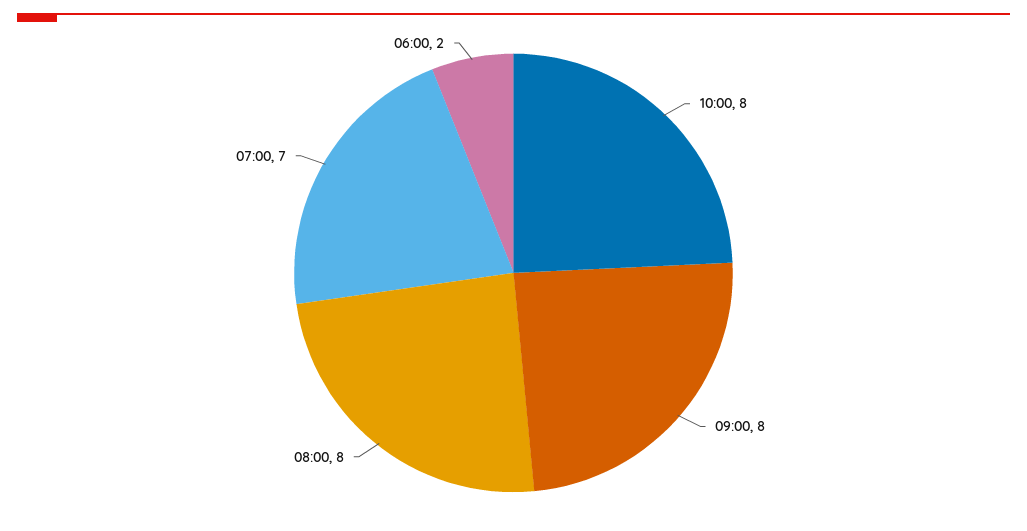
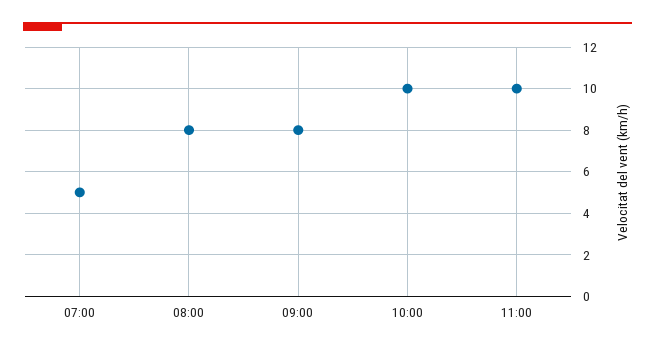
10:00: 8 -> 10
07:00: 7 -> 5
06:00: 2 -> none
11:00: none -> 10

